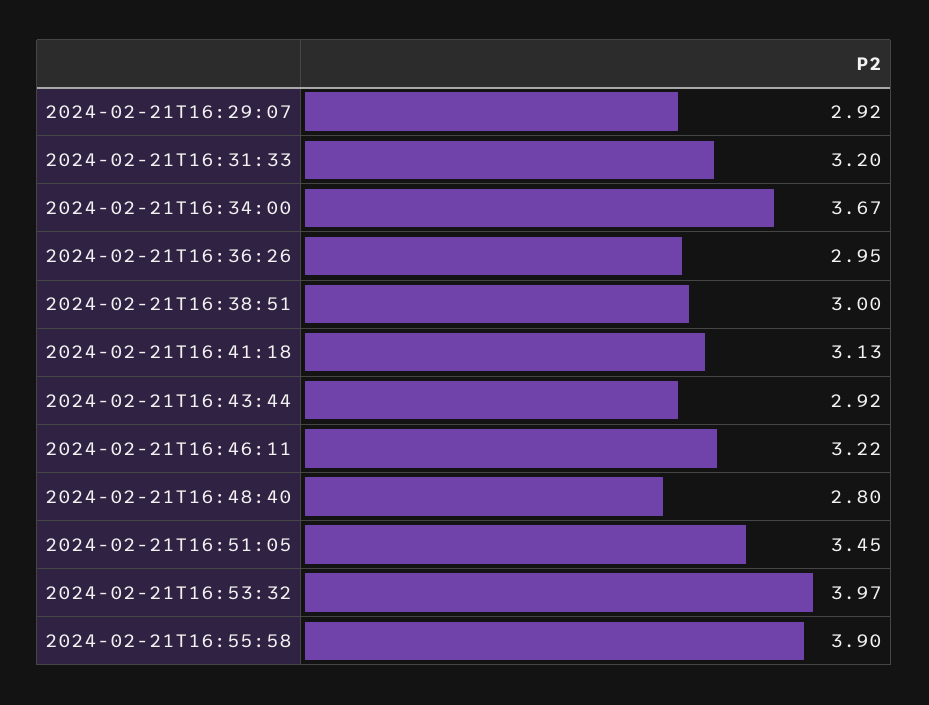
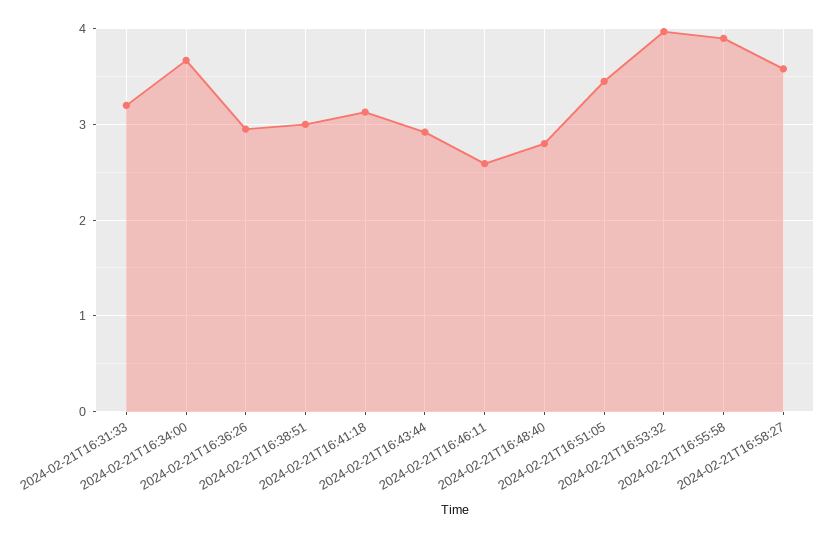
2024-02-21T16:29:07: 2.92 -> none
2024-02-21T16:46:11: 3.22 -> 2.6
2024-02-21T16:58:27: none -> 3.6

